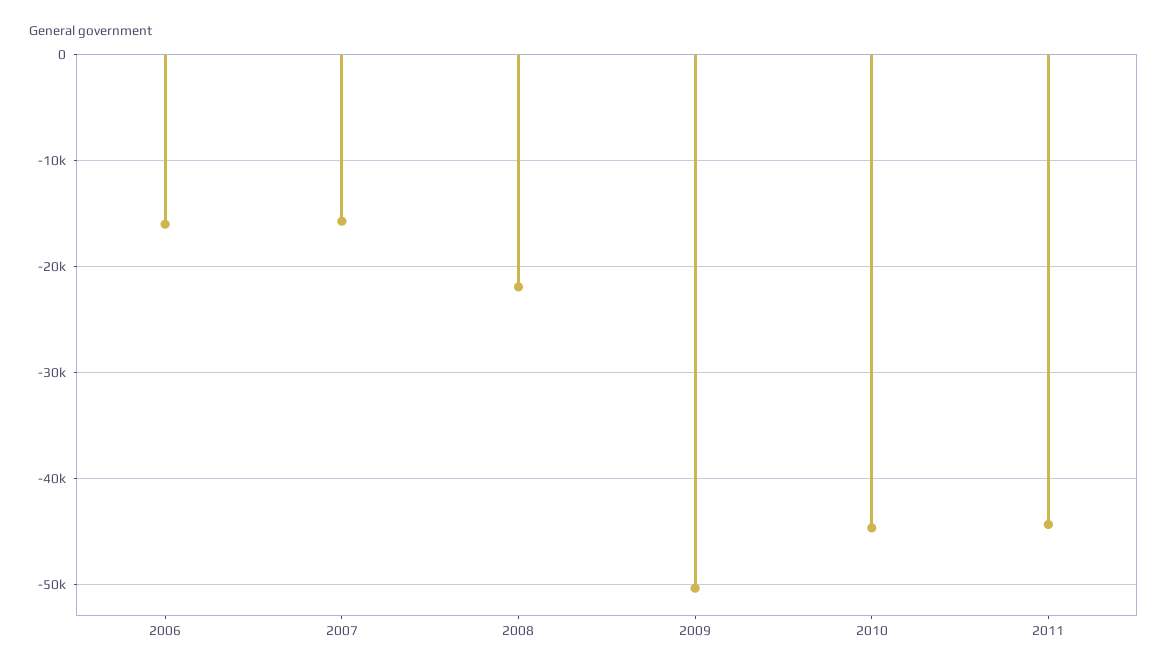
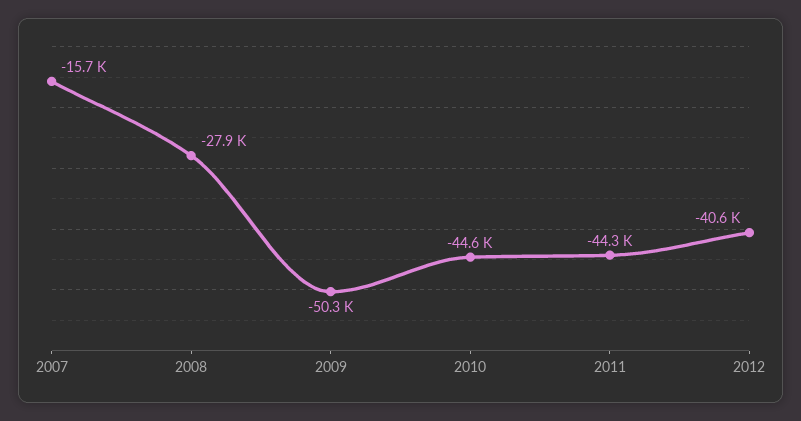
2006: -16000 -> none
2008: -22000 -> -27900
2012: none -> -40600

